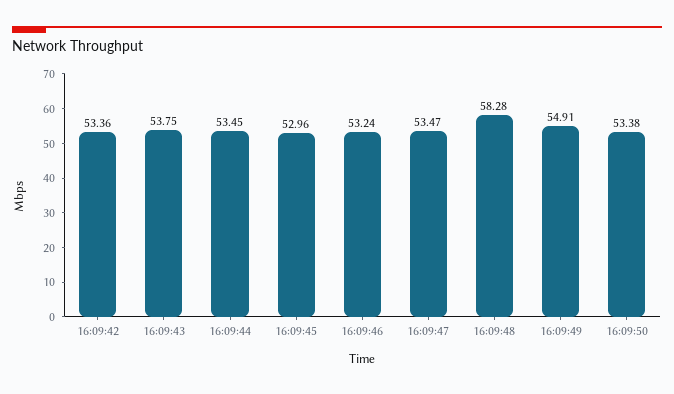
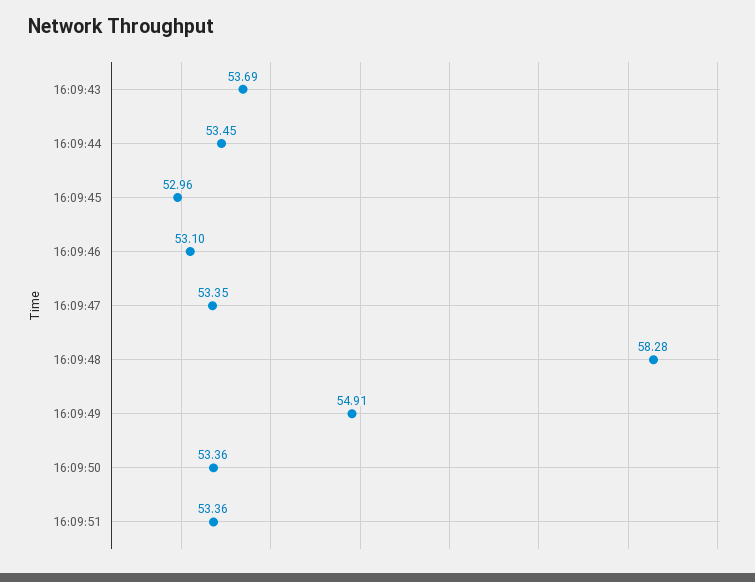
16:09:42: 53.36 -> none
16:09:43: 53.75 -> 53.69
16:09:46: 53.24 -> 53.1
16:09:47: 53.47 -> 53.35
16:09:50: 53.38 -> 53.36
16:09:51: none -> 53.36

